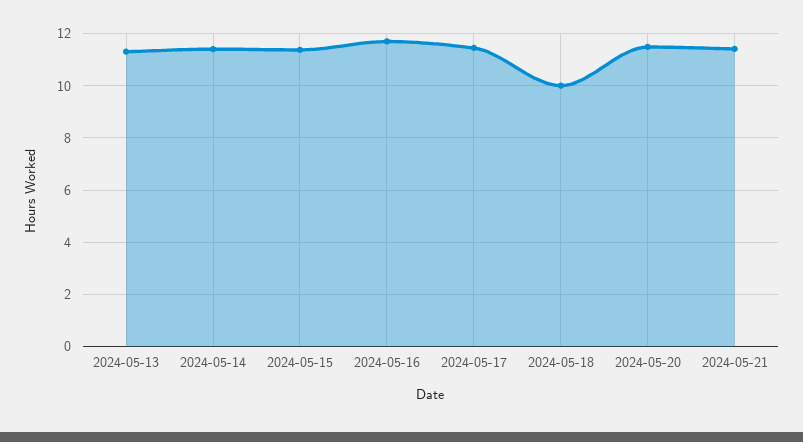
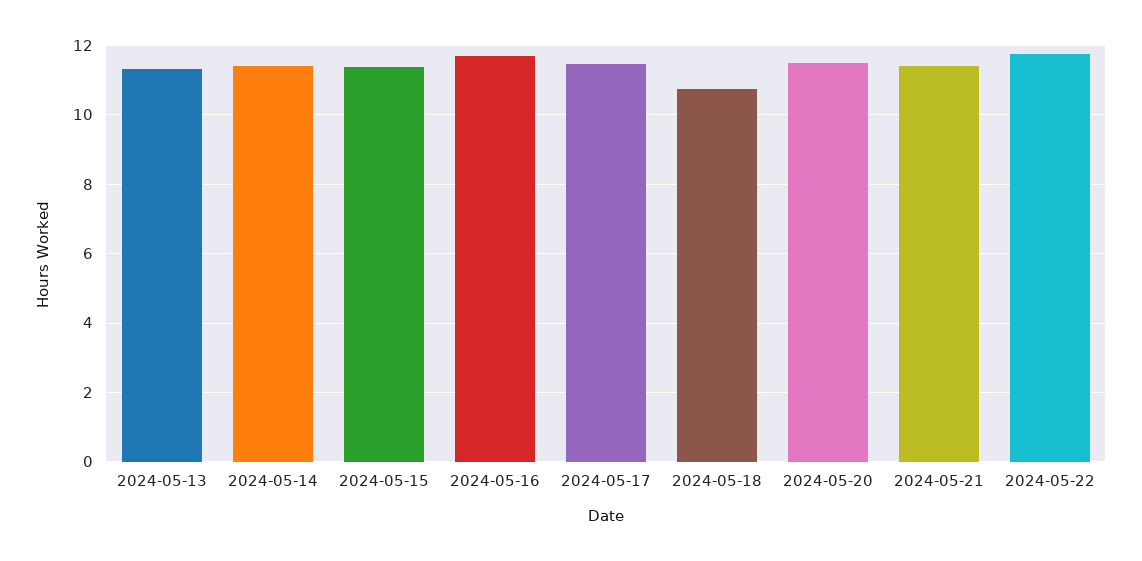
2024-05-18: 10 -> 10.8
2024-05-22: none -> 11.8

